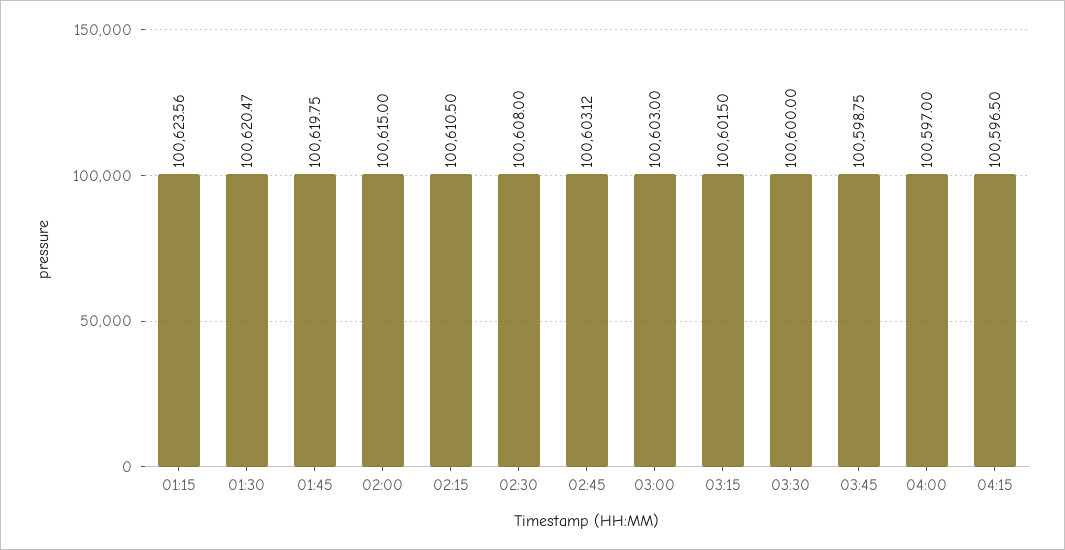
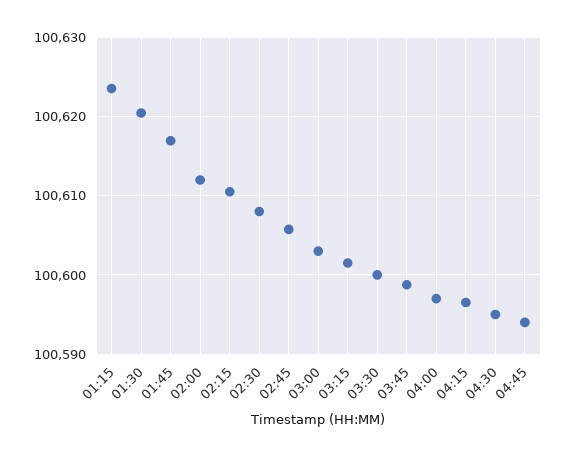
01:45: 100619.75 -> 100617
02:00: 100615 -> 100612
02:45: 100603.12 -> 100606
04:30: none -> 100595
04:45: none -> 100594

